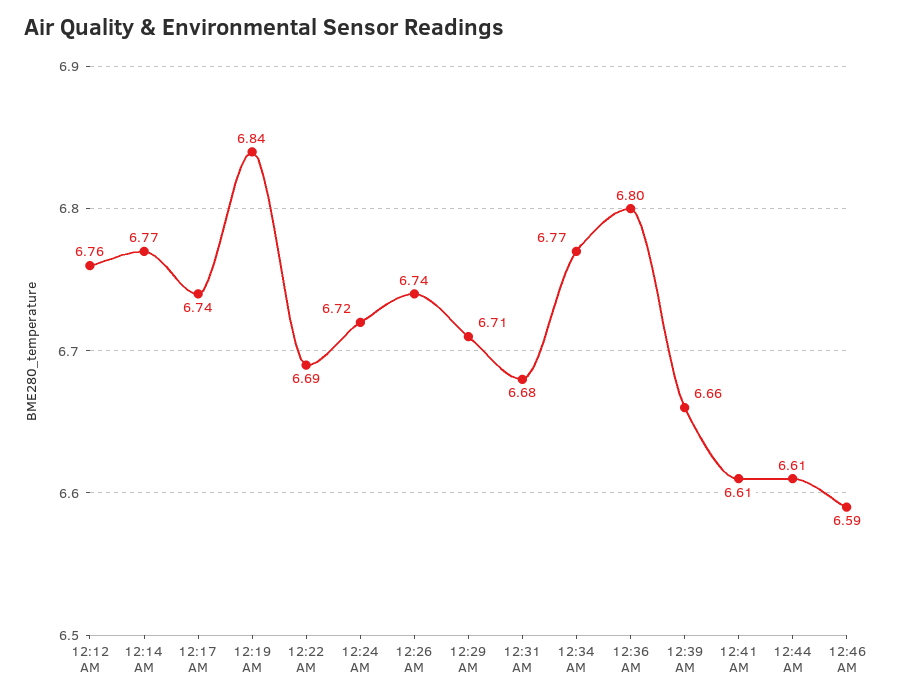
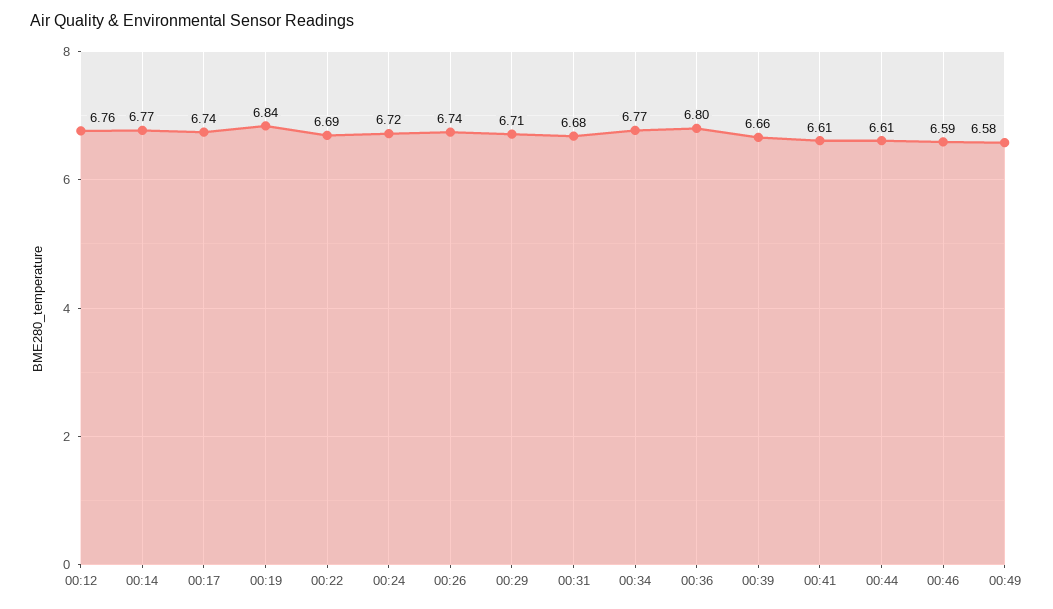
00:49: none -> 6.58

